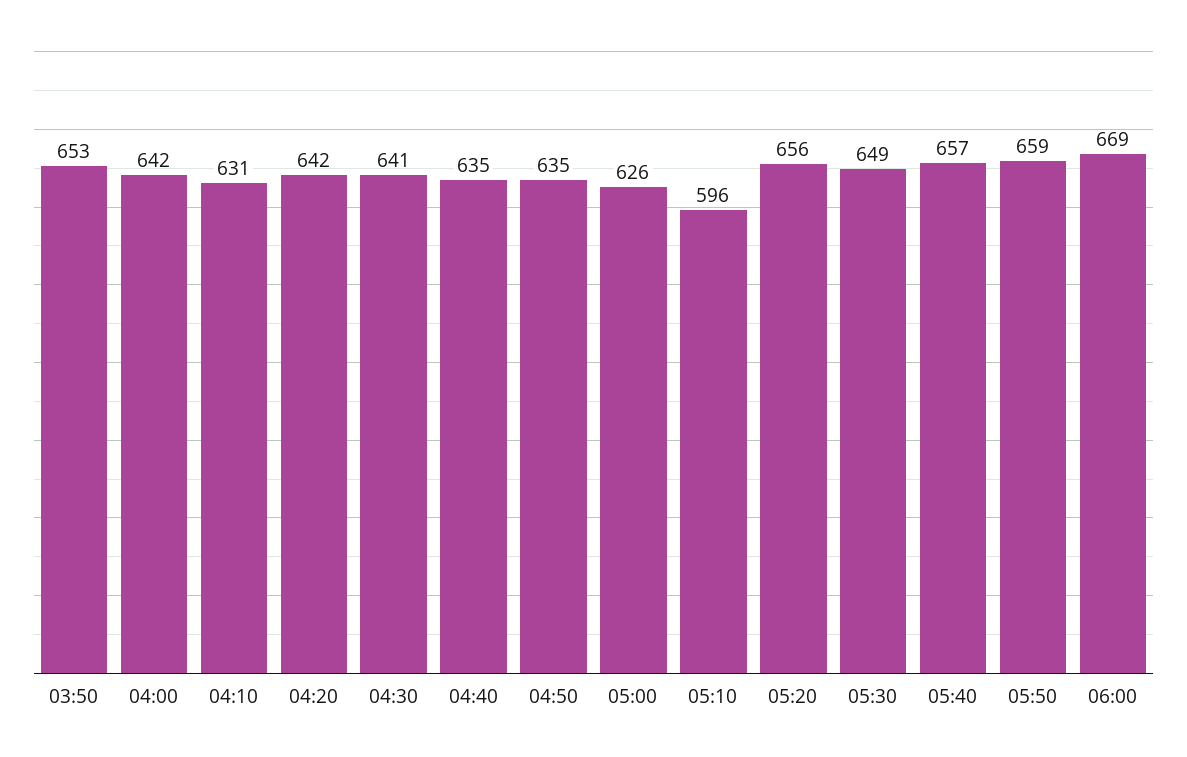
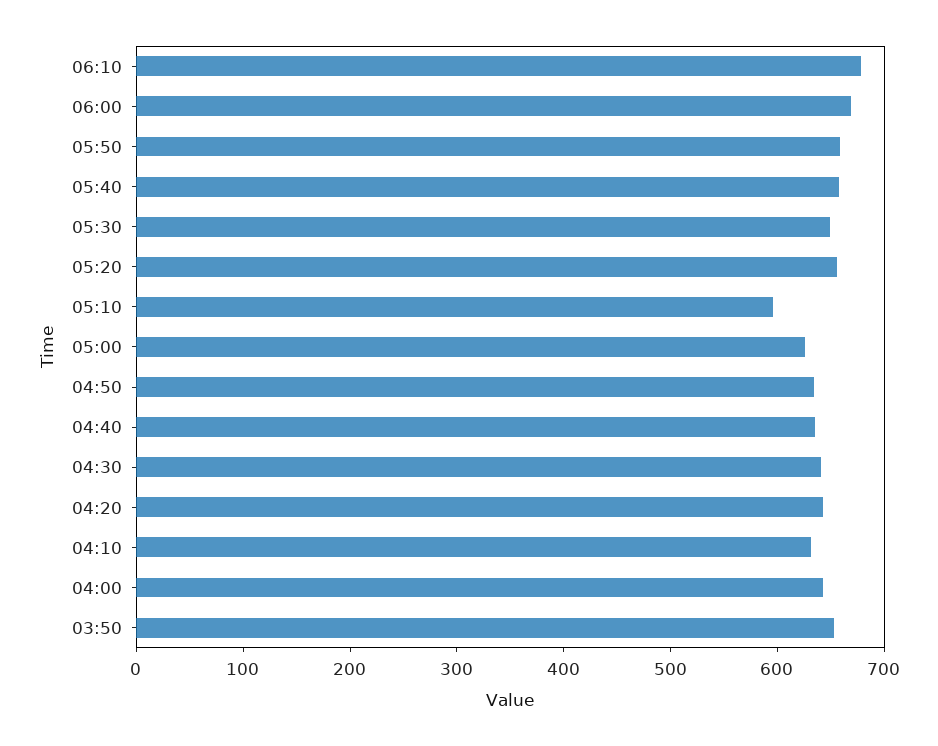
06:10: none -> 680

